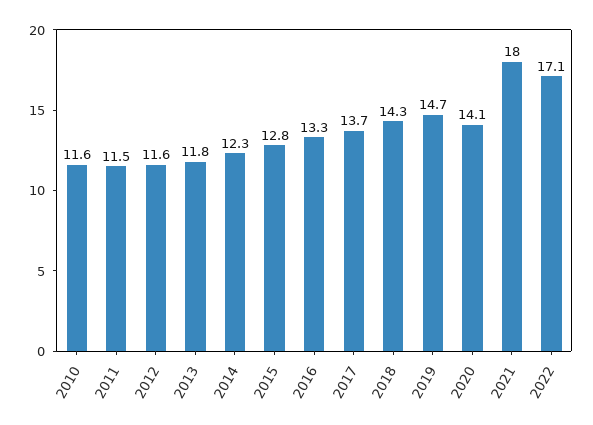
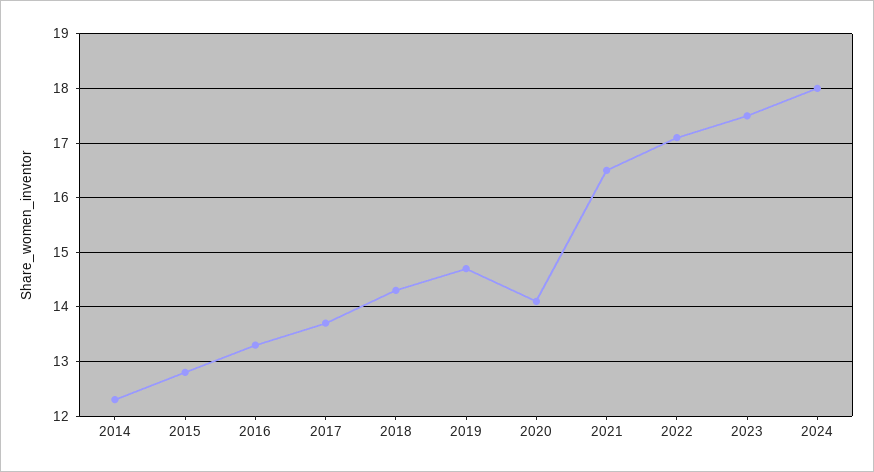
2010: 11.6 -> none
2011: 11.5 -> none
2012: 11.6 -> none
2013: 11.8 -> none
2021: 18 -> 16.5
2023: none -> 17.5
2024: none -> 18

